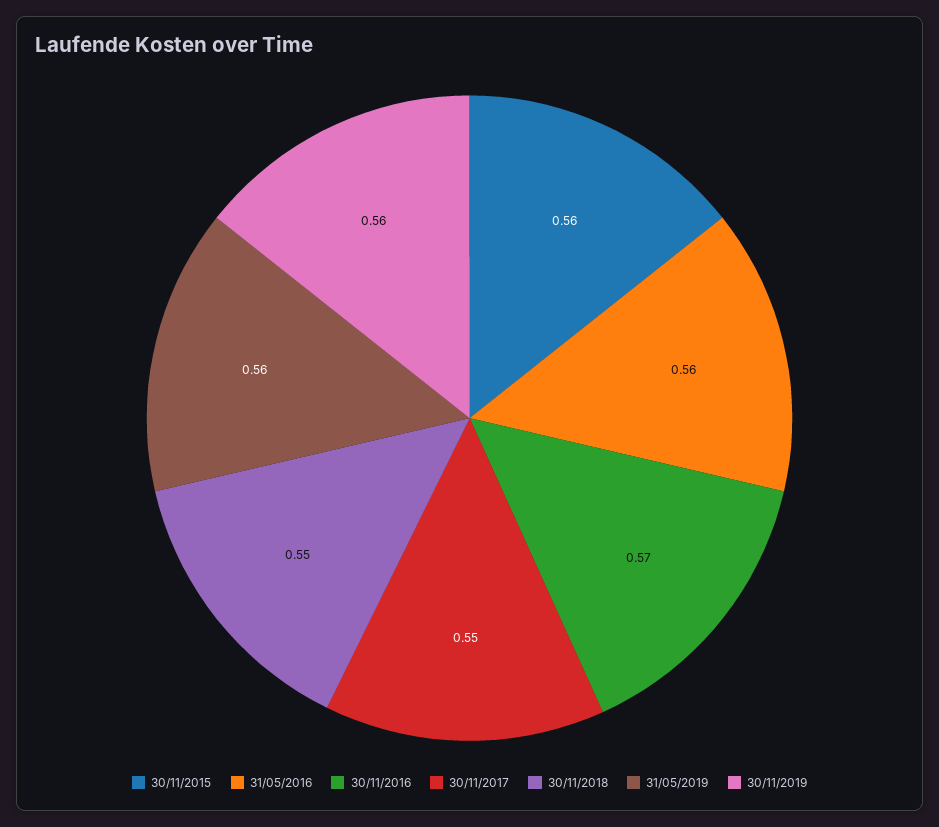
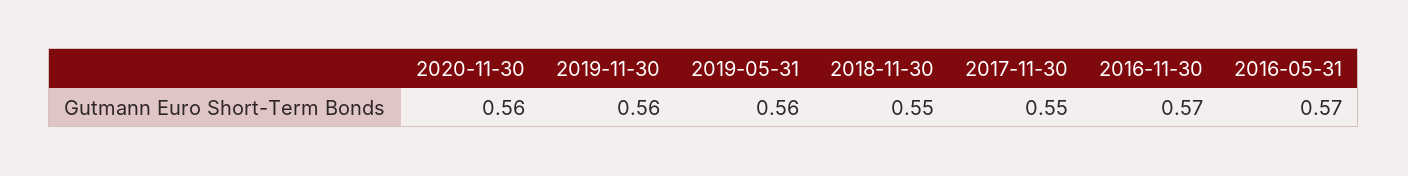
30/11/2015: 0.56 -> none
31/05/2016: 0.56 -> 0.57
2020-11-30: none -> 0.56

